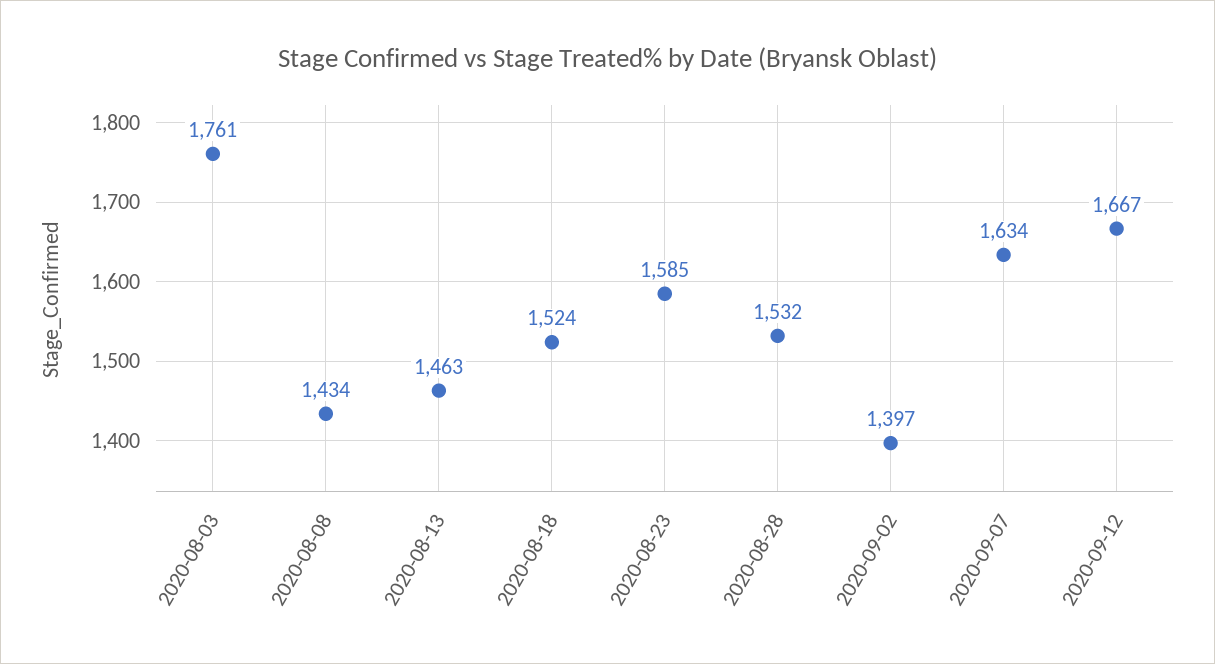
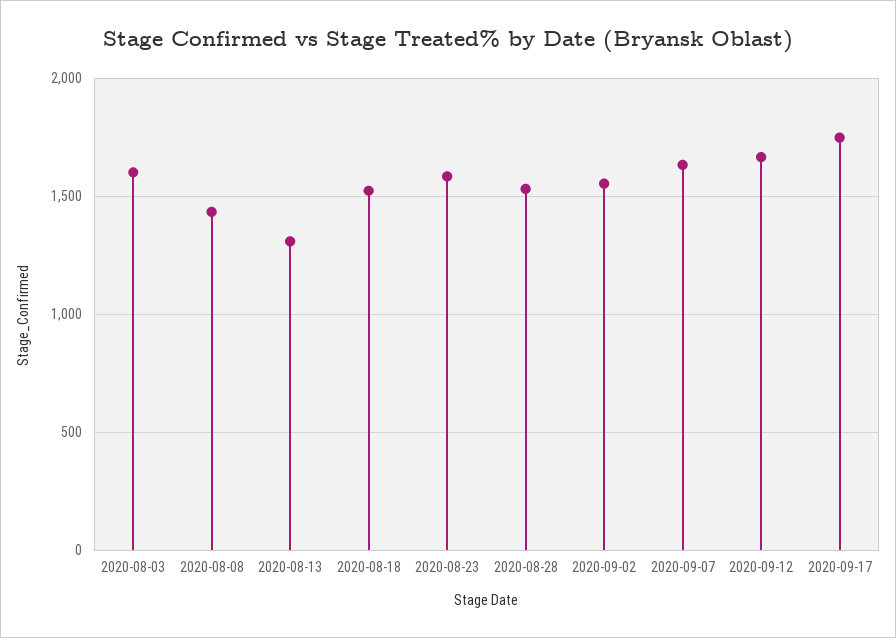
2020-08-03: 1761 -> 1600
2020-08-13: 1463 -> 1300
2020-09-02: 1397 -> 1550
2020-09-17: none -> 1750

